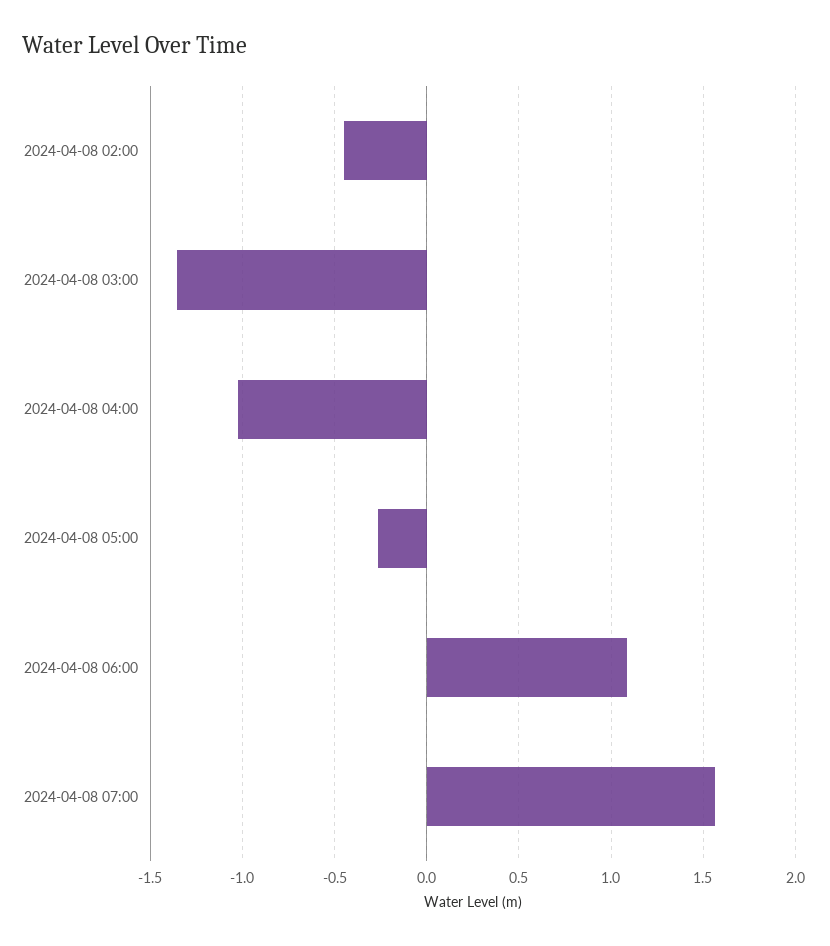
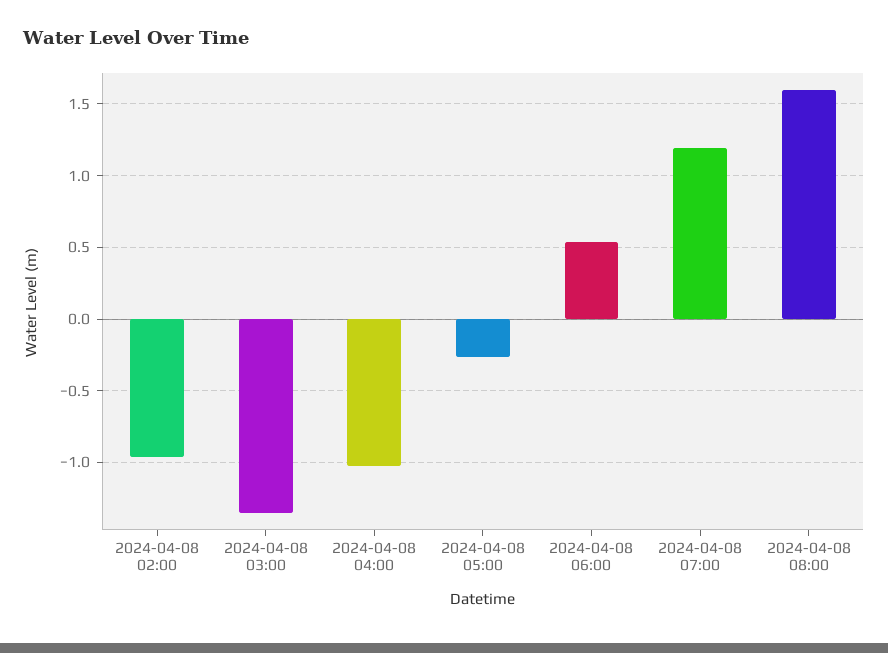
2024-04-08 02:00: -0.45 -> -0.95
2024-04-08 06:00: 1.1 -> 0.55
2024-04-08 07:00: 1.55 -> 1.2
2024-04-08 08:00: none -> 1.6

